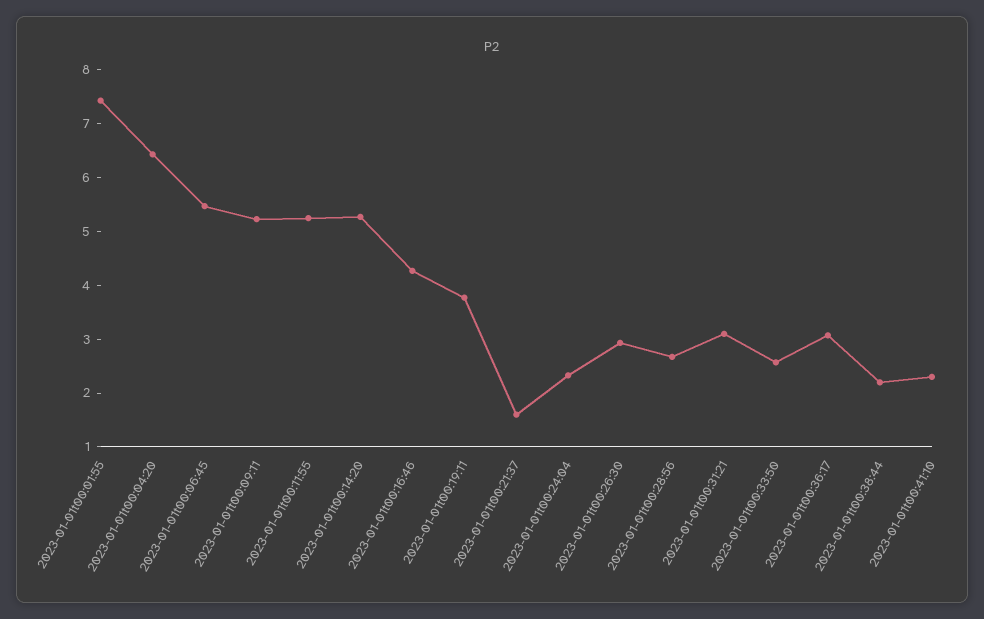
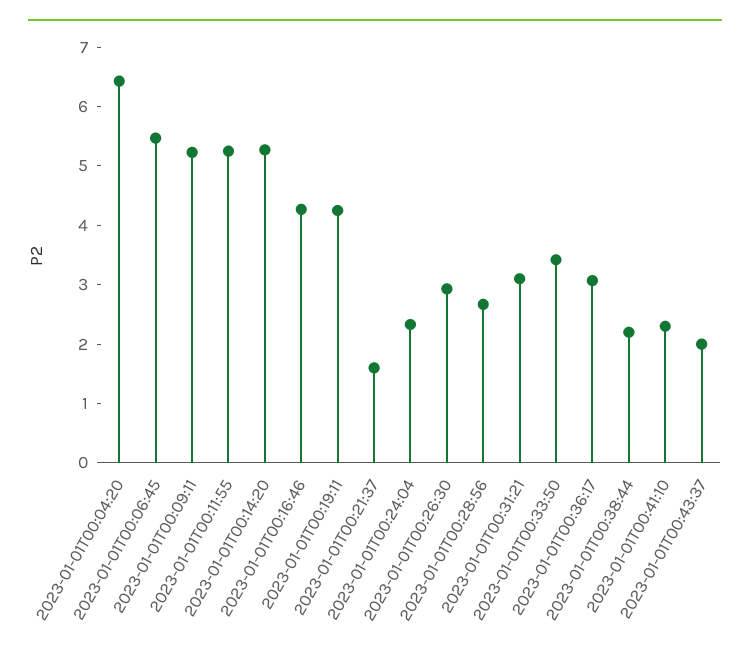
2023-01-01t00:01:55: 7.4 -> none
2023-01-01t00:19:11: 3.8 -> 4.2
2023-01-01t00:33:50: 2.6 -> 3.4
2023-01-01T00:43:37: none -> 2

